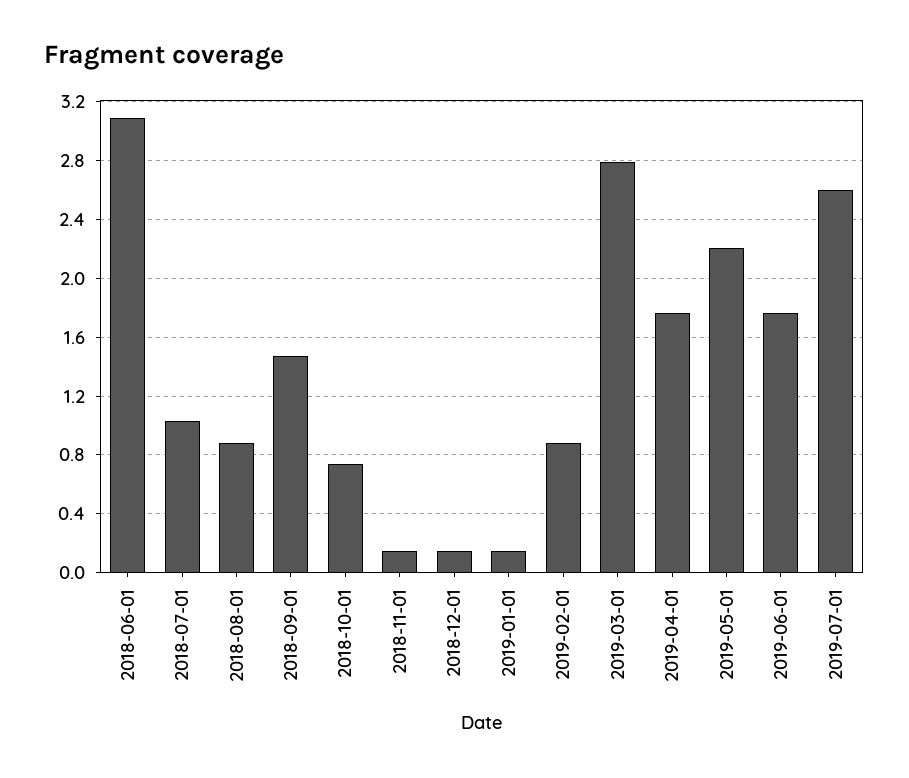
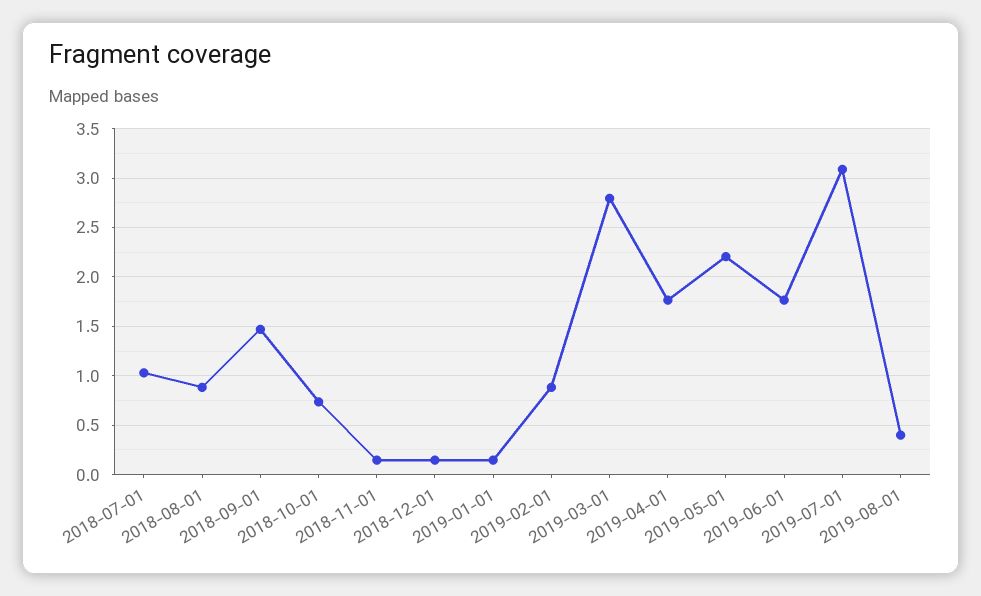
2018-06-01: 3.1 -> none
2019-07-01: 2.6 -> 3.1
2019-08-01: none -> 0.4

